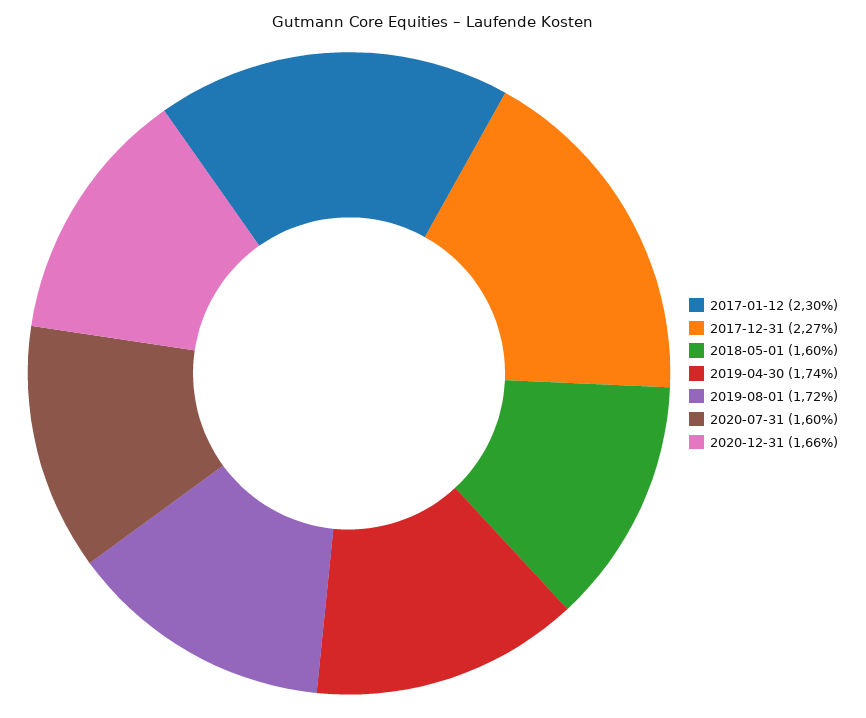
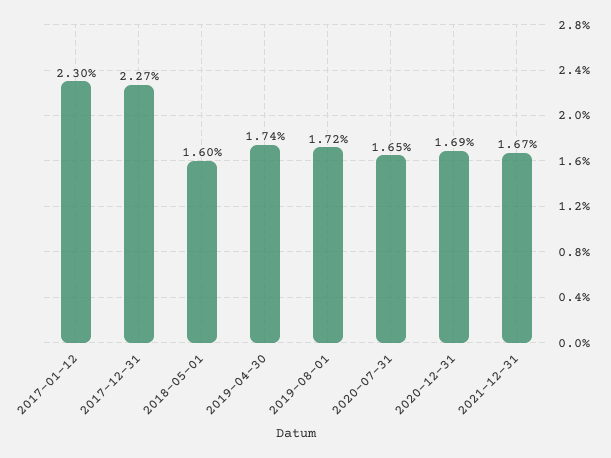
2020-07-31: 1.6 -> 1.65
2020-12-31: 1.66 -> 1.69
2021-12-31: none -> 1.67

